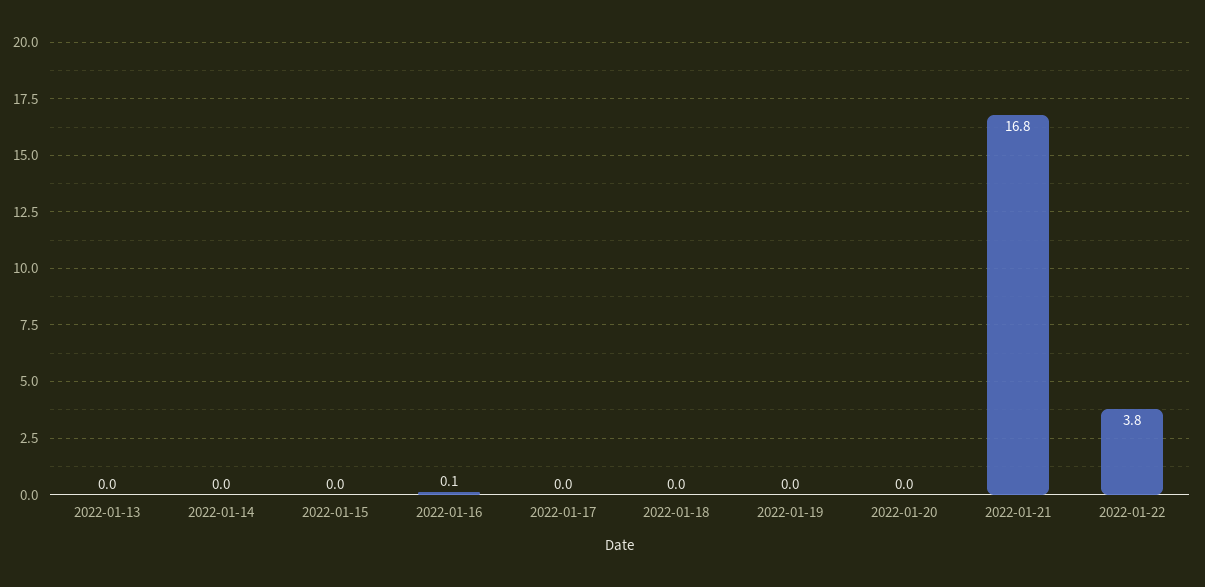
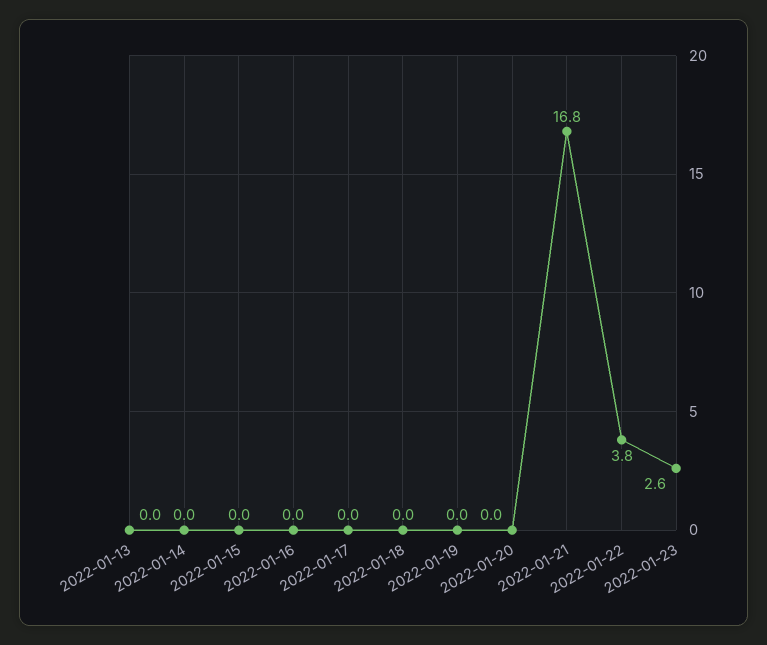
2022-01-16: 0.1 -> 0
2022-01-23: none -> 2.6

